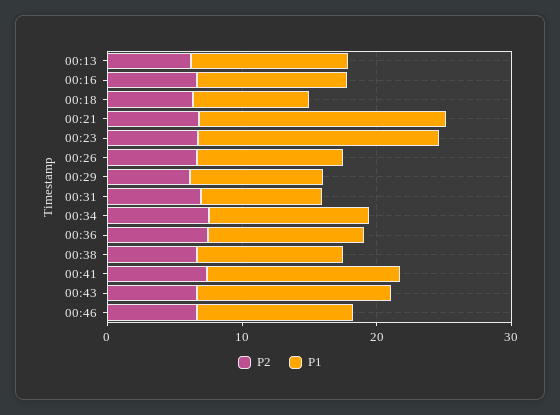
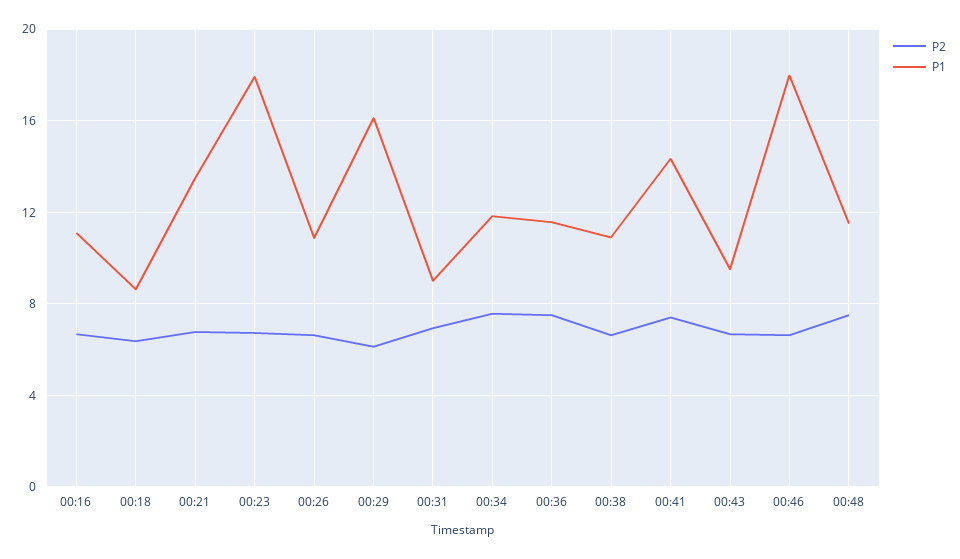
P2, 00:13: 6 -> none
P1, 00:13: 12 -> none
P1, 00:21: 18 -> 13.5
P1, 00:29: 10 -> 16
P1, 00:43: 14 -> 9.5
P1, 00:46: 12 -> 18
P2, 00:48: none -> 7.5
P1, 00:48: none -> 11.5

